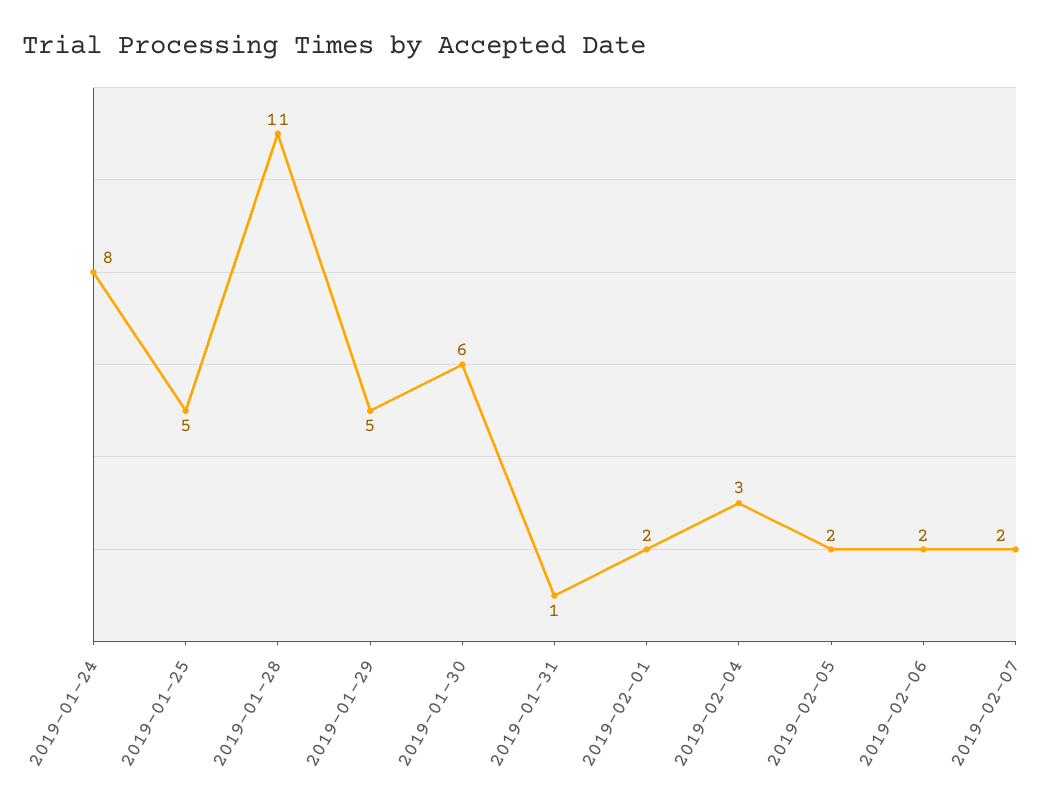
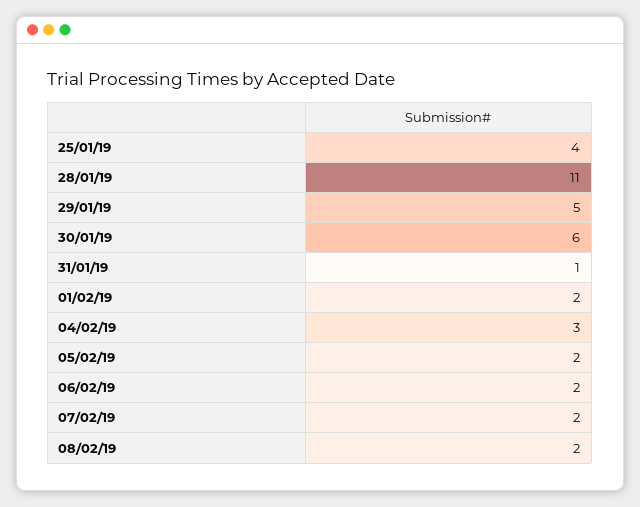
2019-01-24: 8 -> none
2019-01-25: 5 -> 4
08/02/19: none -> 2

